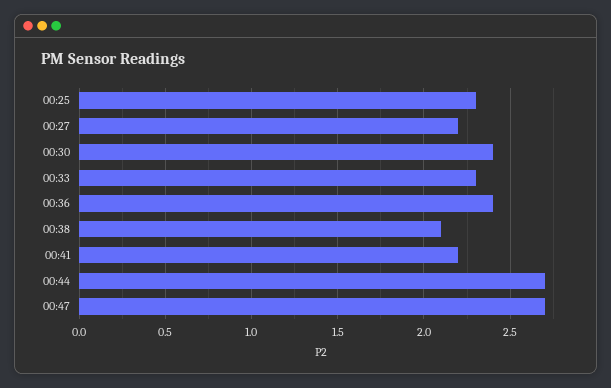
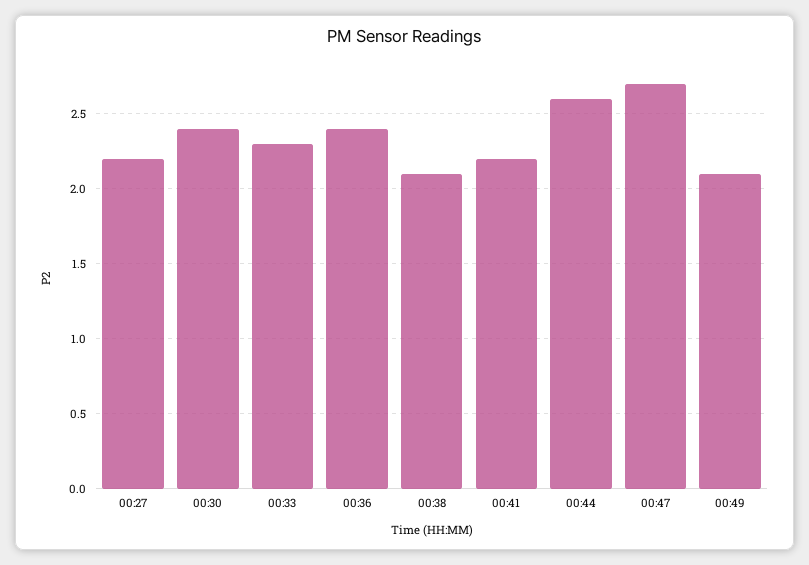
00:25: 2.3 -> none
00:44: 2.7 -> 2.6
00:49: none -> 2.1

